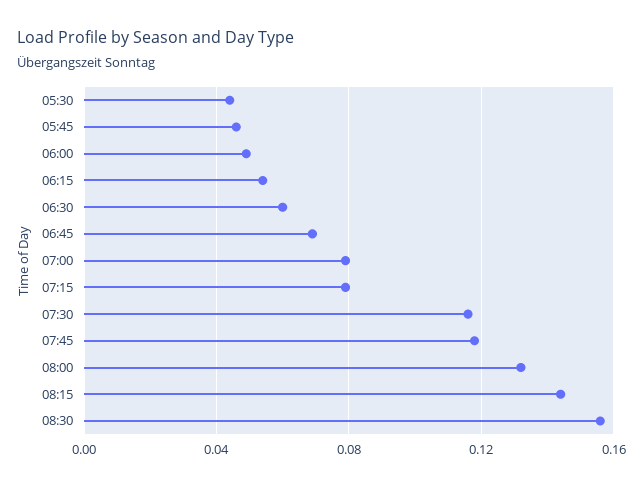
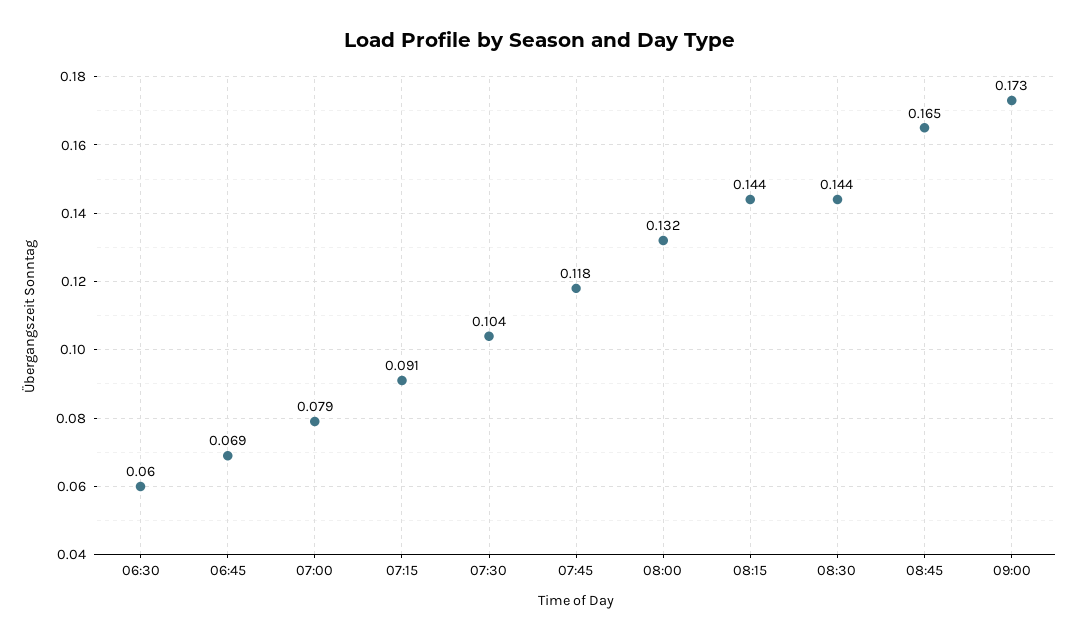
05:30: 0.045 -> none
05:45: 0.045 -> none
06:00: 0.05 -> none
06:15: 0.055 -> none
07:15: 0.08 -> 0.091
07:30: 0.115 -> 0.104
08:30: 0.155 -> 0.144
08:45: none -> 0.165
09:00: none -> 0.173

